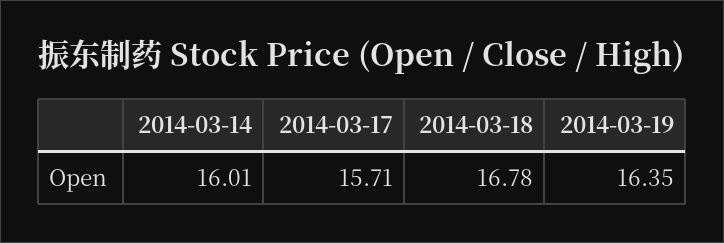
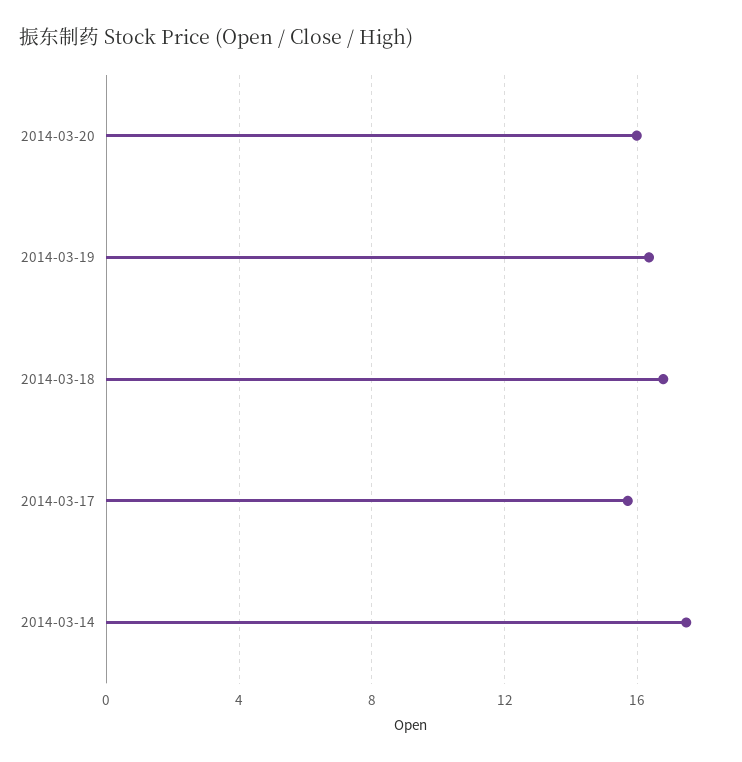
2014-03-14: 16.01 -> 17.5
2014-03-20: none -> 16

